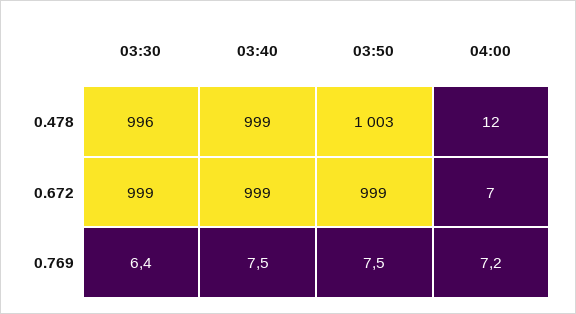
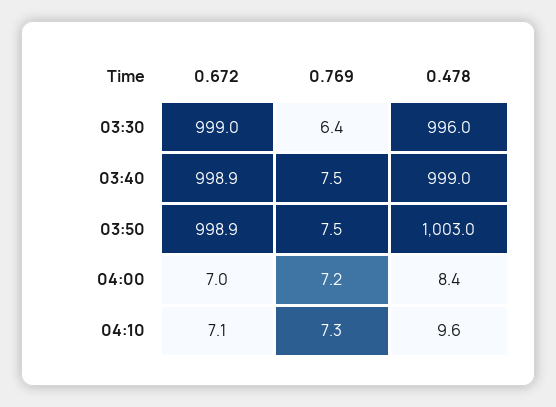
04:00, 0.478: 12 -> 8.4
04:10, 0.672: none -> 7.1
04:10, 0.769: none -> 7.3
04:10, 0.478: none -> 9.6

